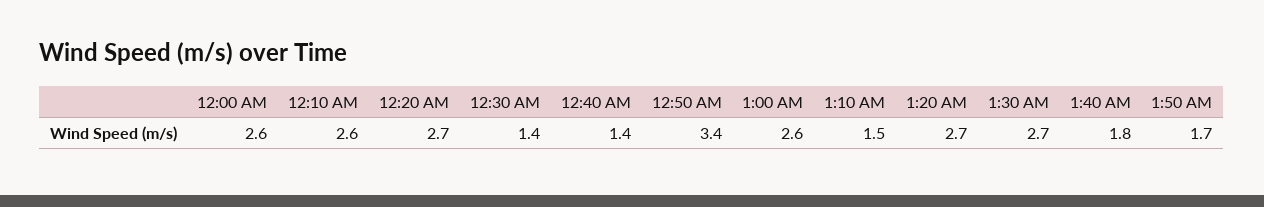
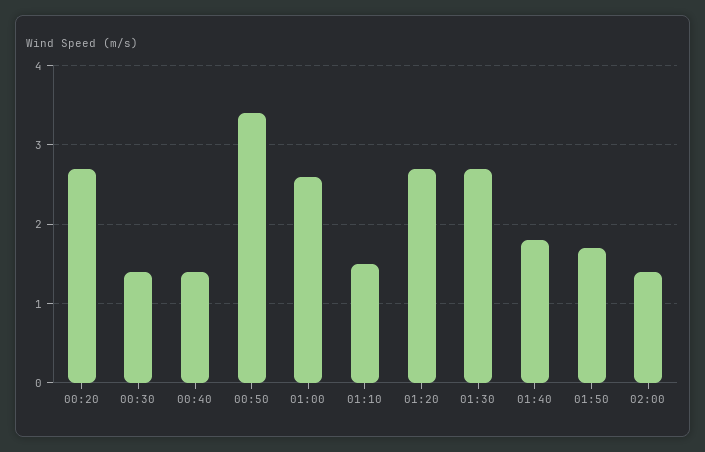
12:00 AM: 2.6 -> none
12:10 AM: 2.6 -> none
02:00: none -> 1.4

